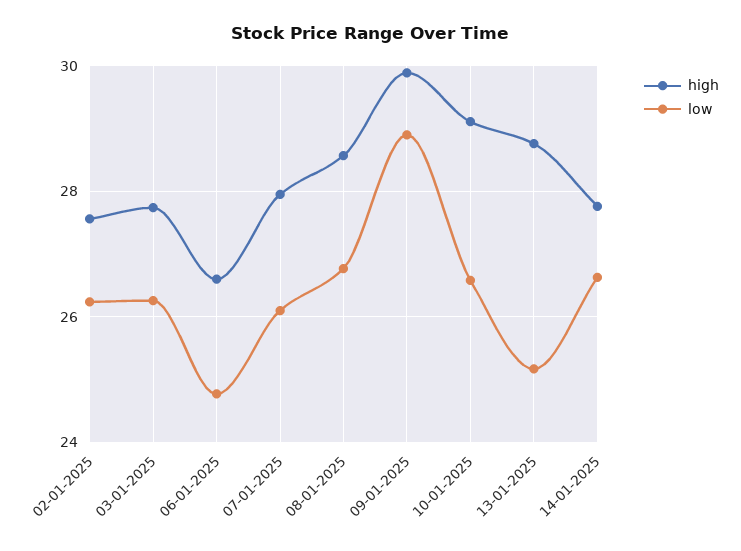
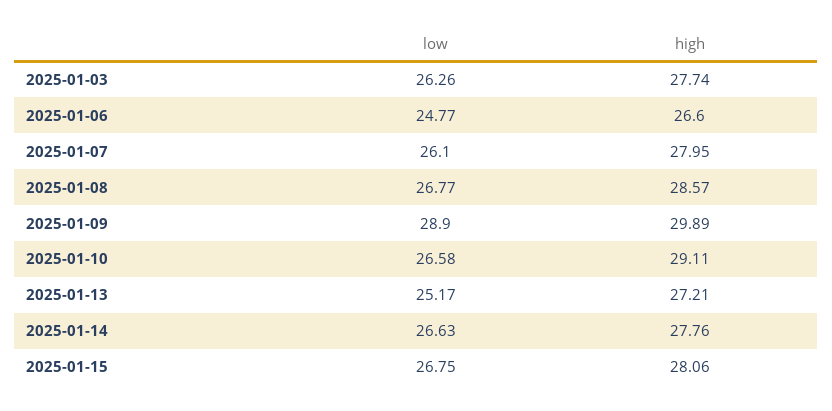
high, 02-01-2025: 27.6 -> none
low, 02-01-2025: 26.2 -> none
high, 13-01-2025: 28.8 -> 27.21
low, 2025-01-15: none -> 26.75
high, 2025-01-15: none -> 28.06

